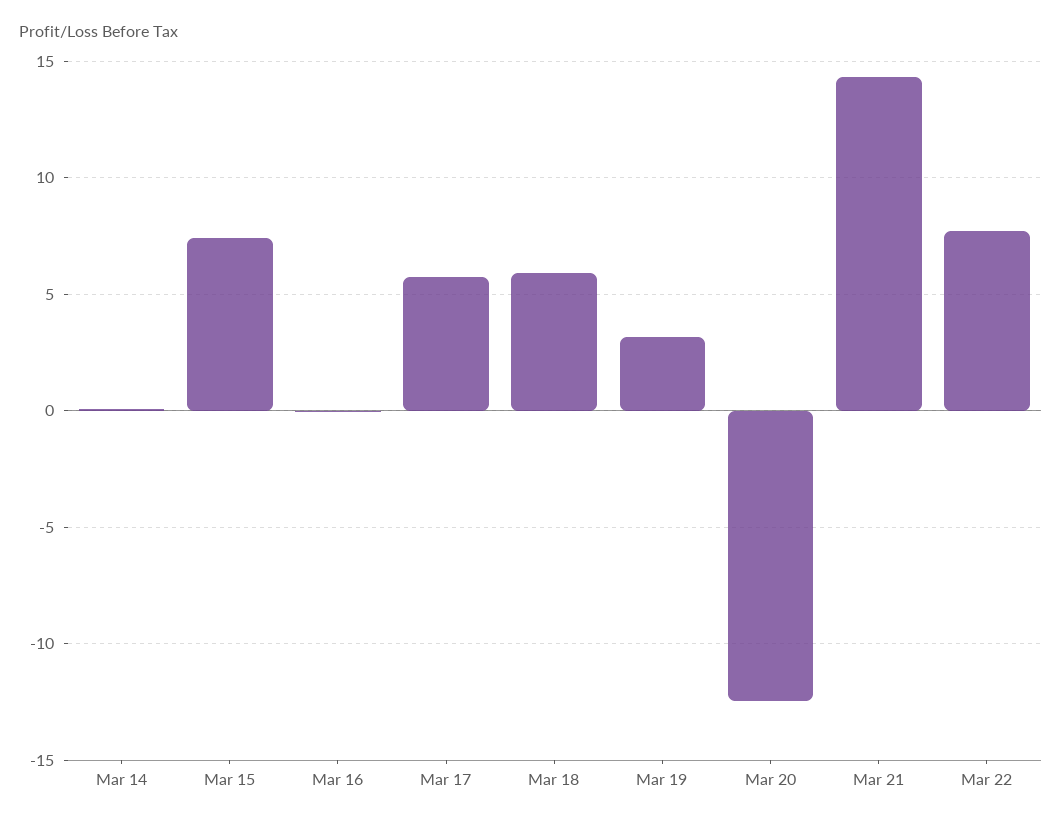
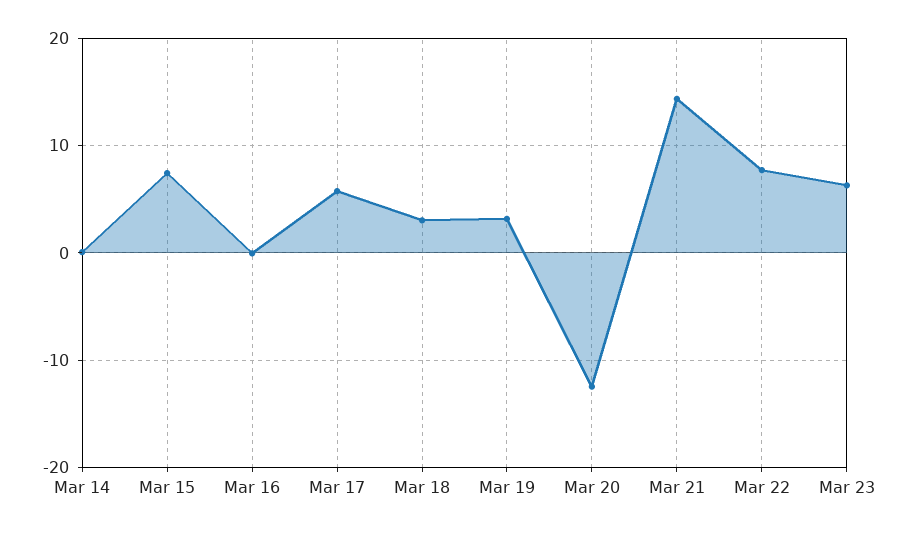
Mar 18: 6 -> 3
Mar 23: none -> 6

